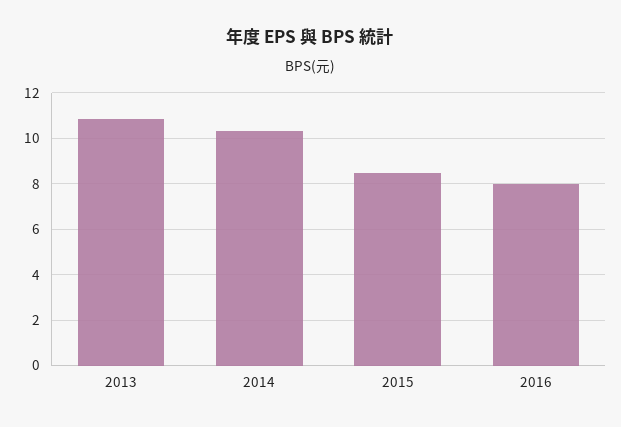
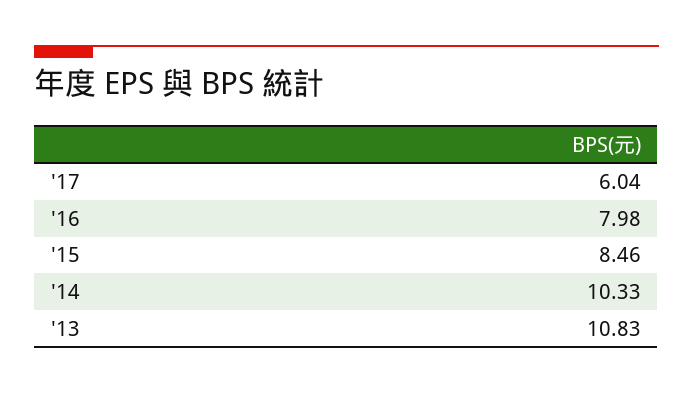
'17: none -> 6.04

